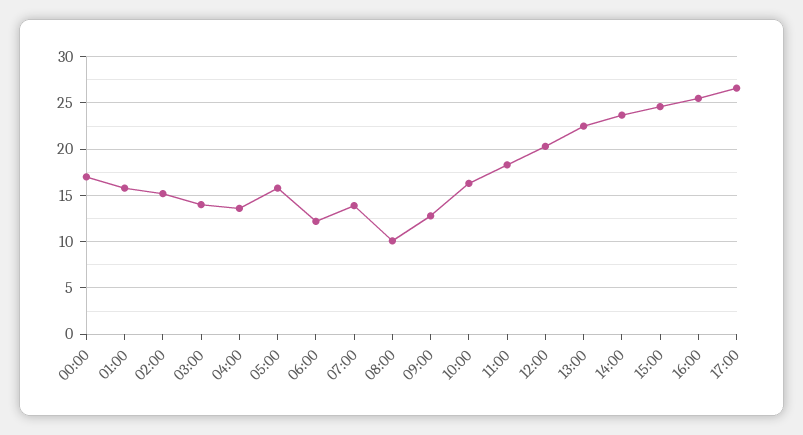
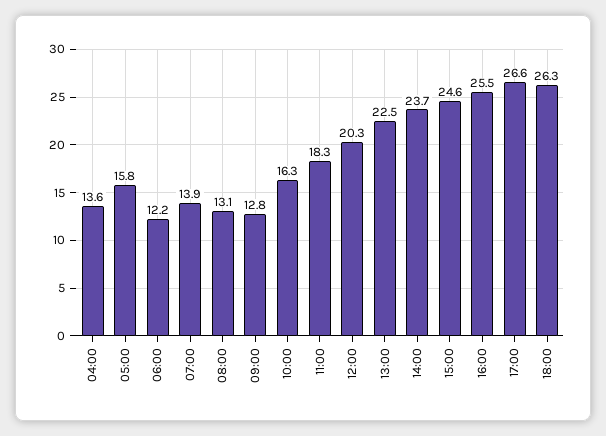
00:00: 17 -> none
01:00: 16 -> none
02:00: 15 -> none
03:00: 14 -> none
08:00: 10 -> 13.1
18:00: none -> 26.3

